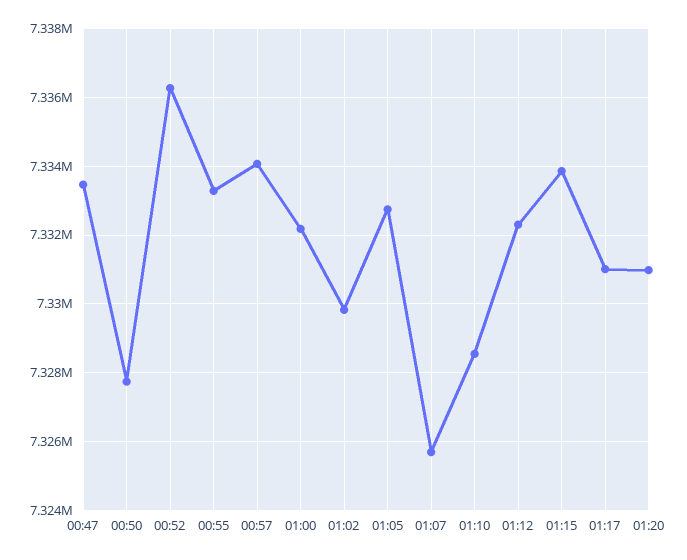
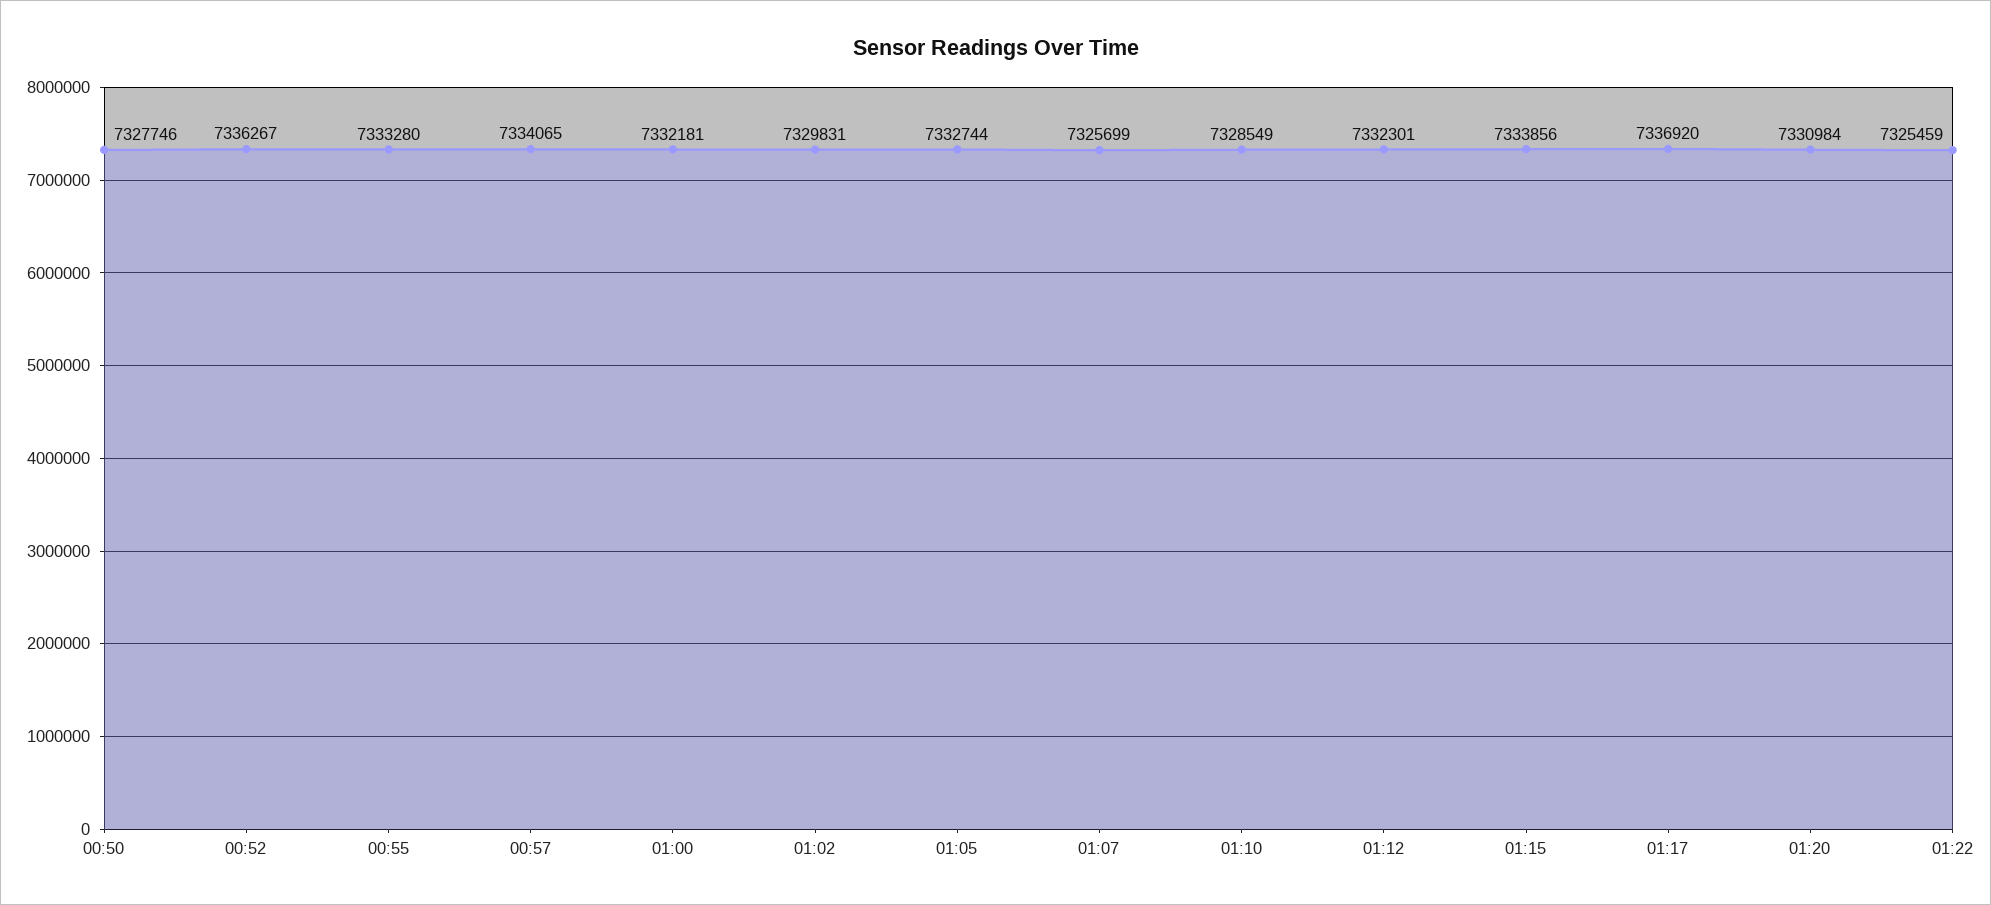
00:47: 7333400 -> none
01:17: 7331000 -> 7336920
01:22: none -> 7325459

